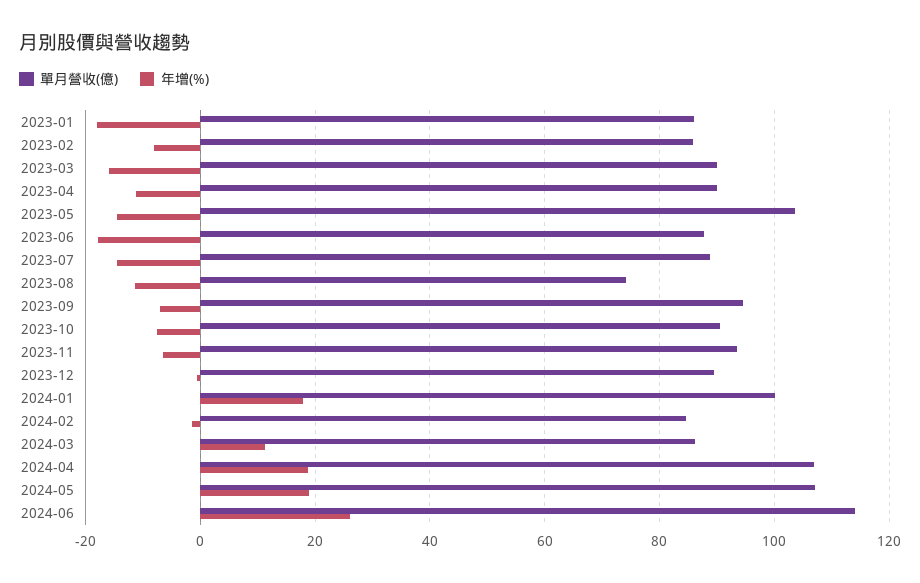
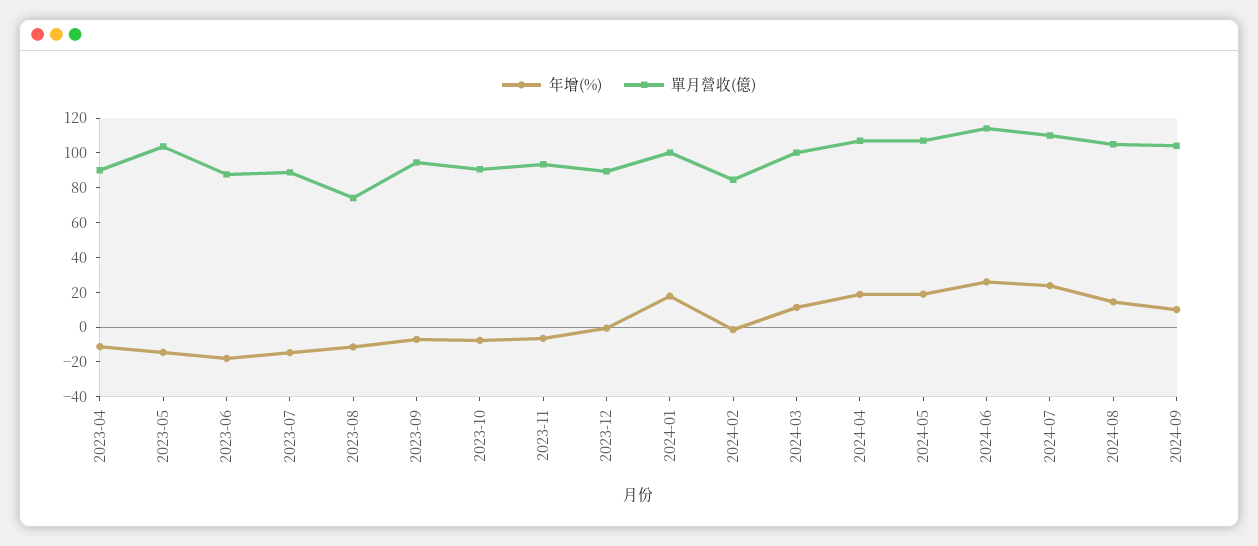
單月營收(億), 2023-01: 86 -> none
年增(%), 2023-01: -18 -> none
單月營收(億), 2023-02: 86 -> none
年增(%), 2023-02: -8 -> none
單月營收(億), 2023-03: 90 -> none
年增(%), 2023-03: -16 -> none
單月營收(億), 2024-03: 86 -> 100
年增(%), 2024-07: none -> 25
單月營收(億), 2024-07: none -> 110
年增(%), 2024-08: none -> 15
單月營收(億), 2024-08: none -> 105
年增(%), 2024-09: none -> 10
單月營收(億), 2024-09: none -> 105

